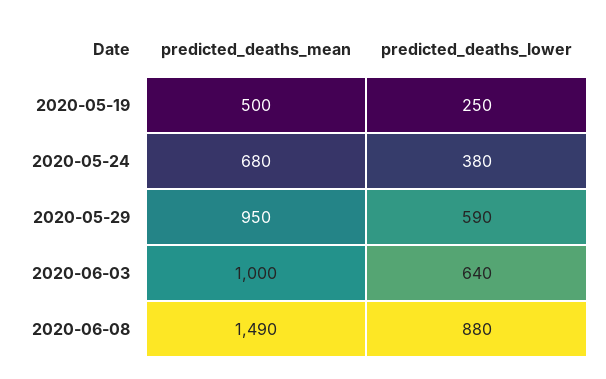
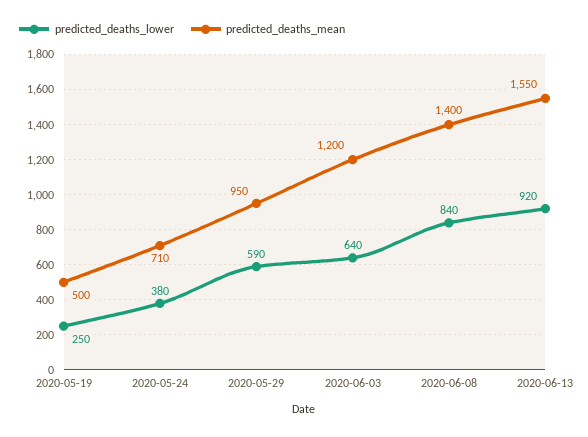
predicted_deaths_mean, 2020-05-24: 680 -> 710
predicted_deaths_mean, 2020-06-03: 1000 -> 1200
predicted_deaths_mean, 2020-06-08: 1490 -> 1400
predicted_deaths_lower, 2020-06-08: 880 -> 840
predicted_deaths_lower, 2020-06-13: none -> 920
predicted_deaths_mean, 2020-06-13: none -> 1550

